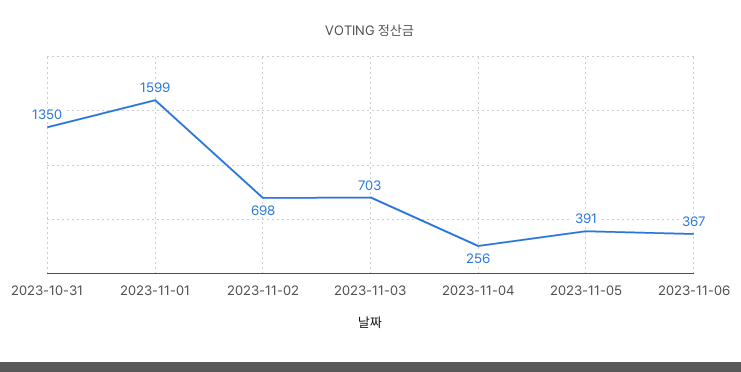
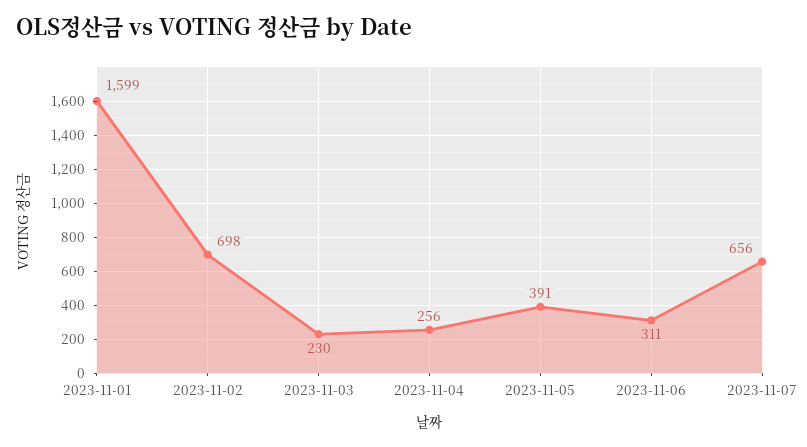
2023-10-31: 1350 -> none
2023-11-03: 703 -> 230
2023-11-06: 367 -> 311
2023-11-07: none -> 656

